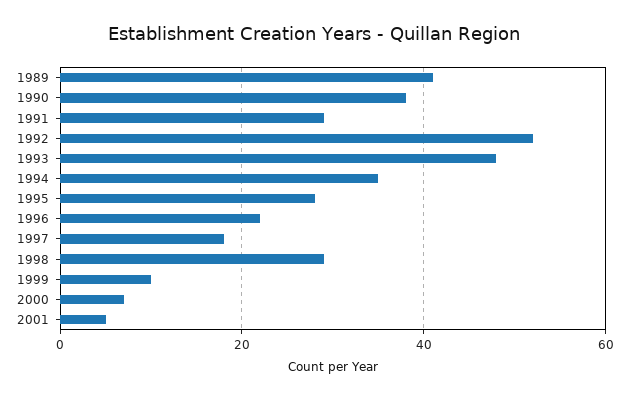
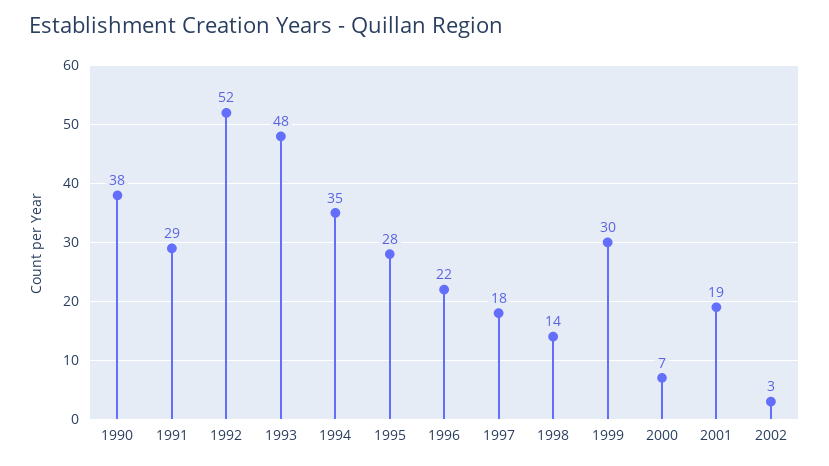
1989: 40 -> none
1998: 30 -> 14
1999: 10 -> 30
2001: 5 -> 19
2002: none -> 3

